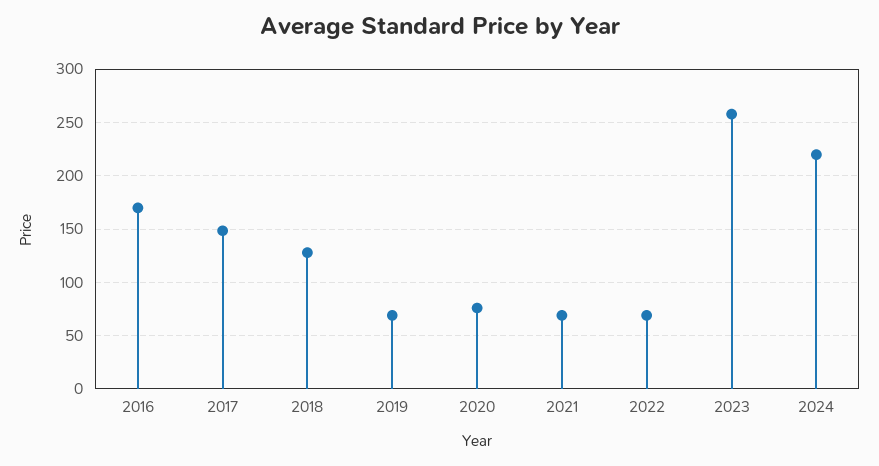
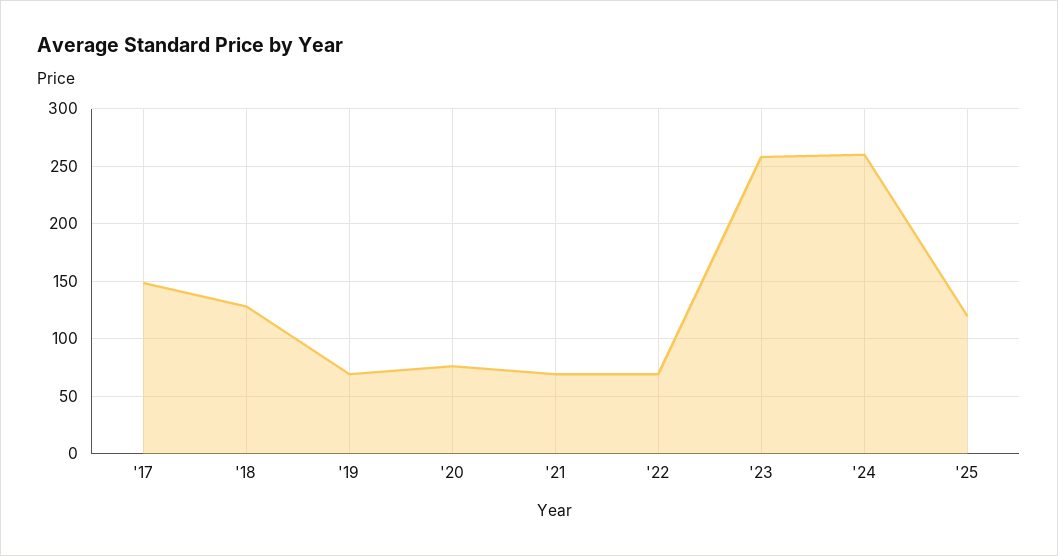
2016: 170 -> none
2024: 220 -> 260
'25: none -> 120

